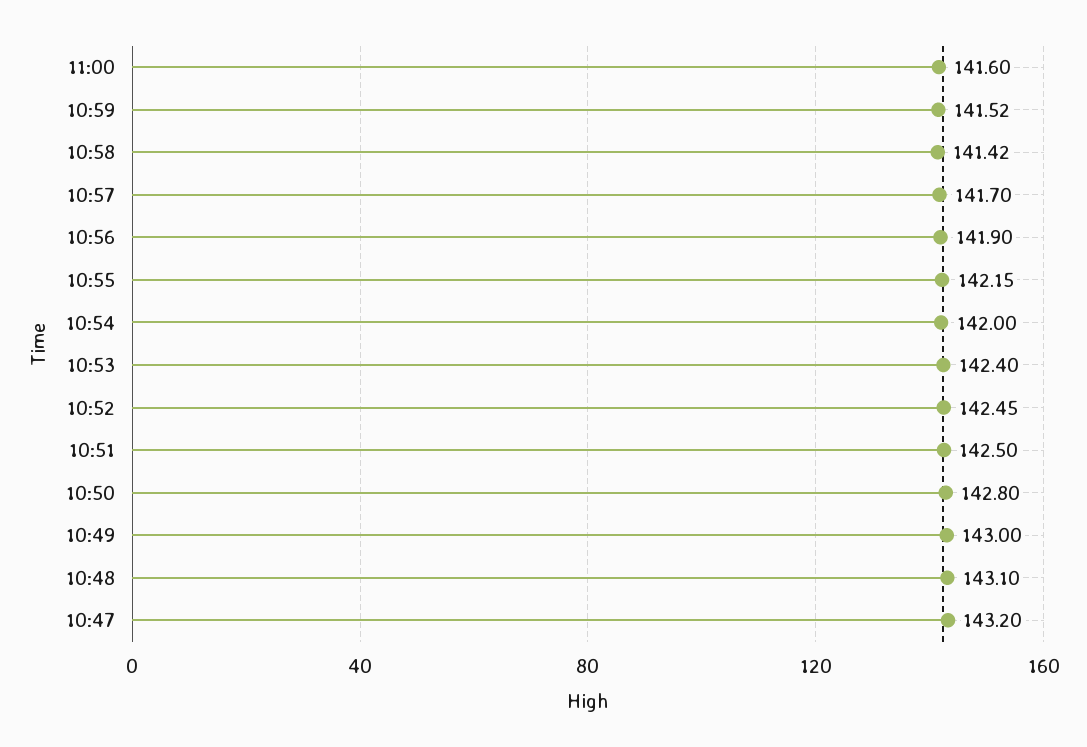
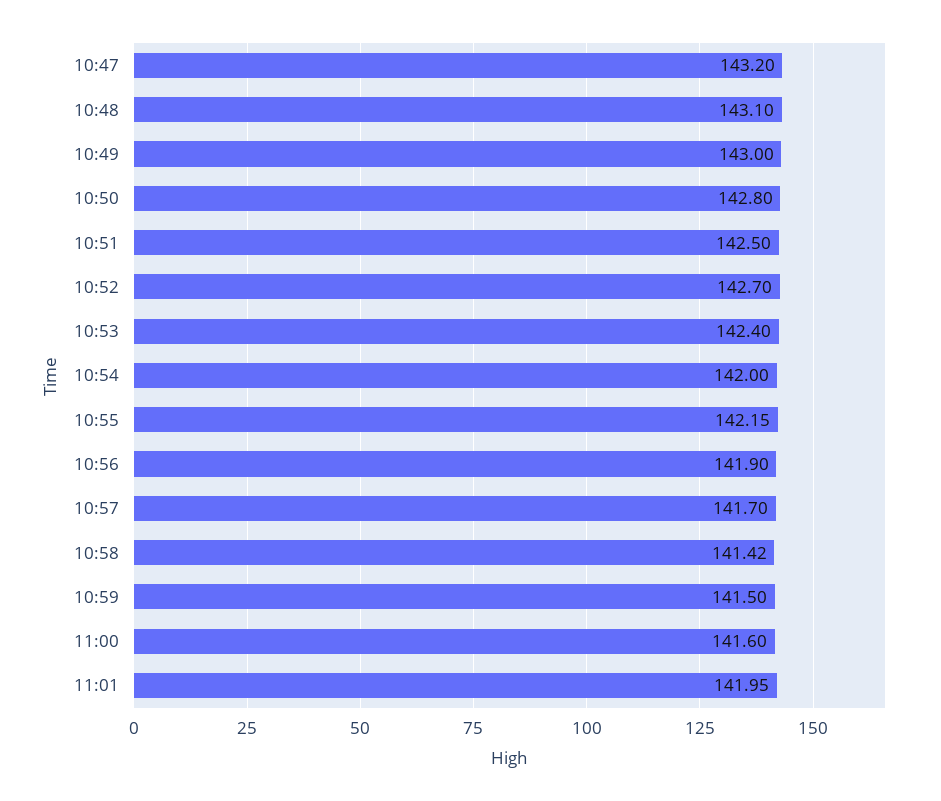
10:59: 141.52 -> 141.5
10:52: 142.45 -> 142.7
11:01: none -> 141.95

